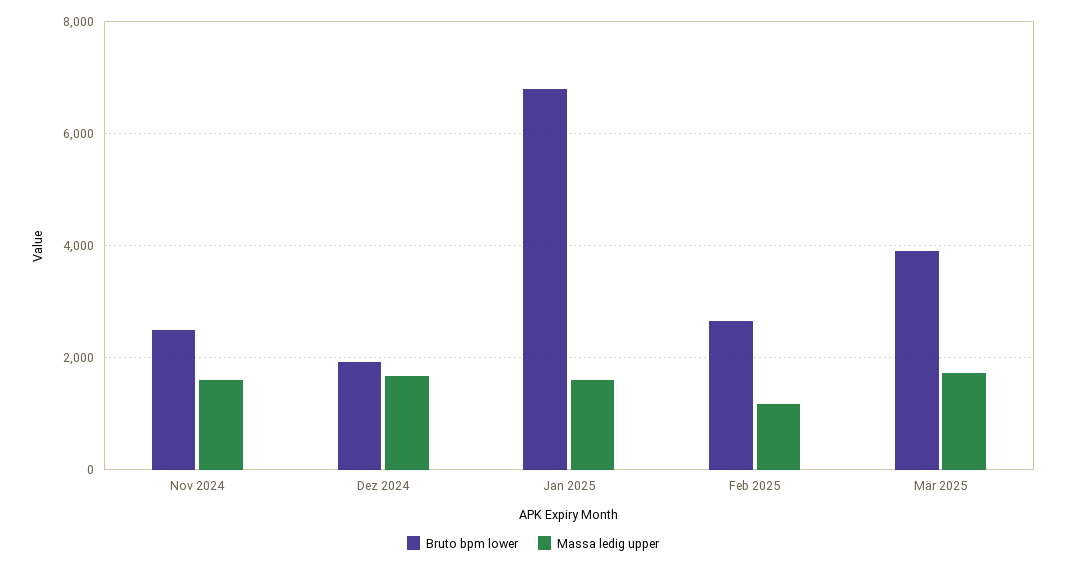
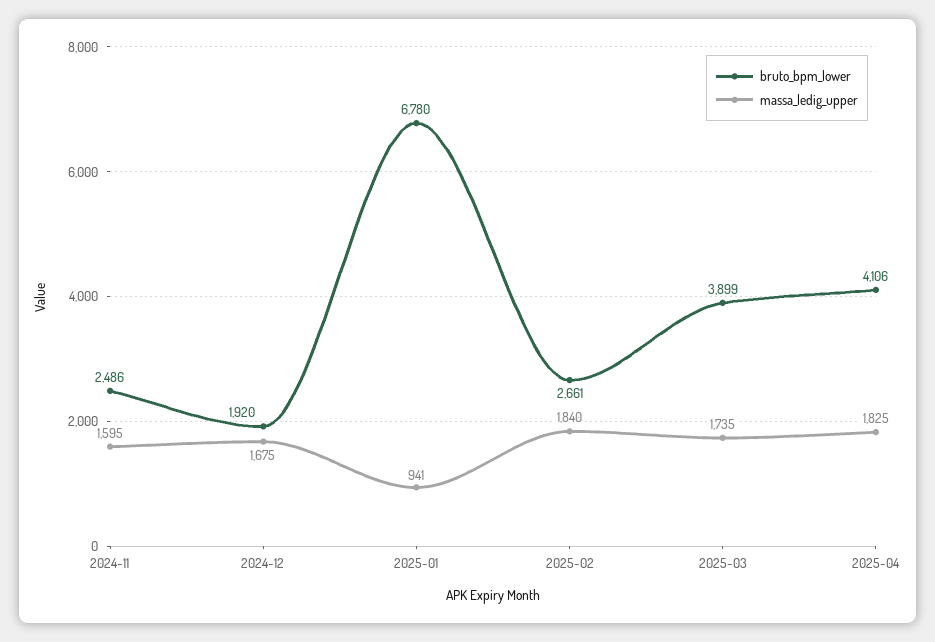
Massa ledig upper, Jan 2025: 1600 -> 941
Massa ledig upper, Feb 2025: 1200 -> 1840
Bruto bpm lower, 2025-04: none -> 4106
Massa ledig upper, 2025-04: none -> 1825

